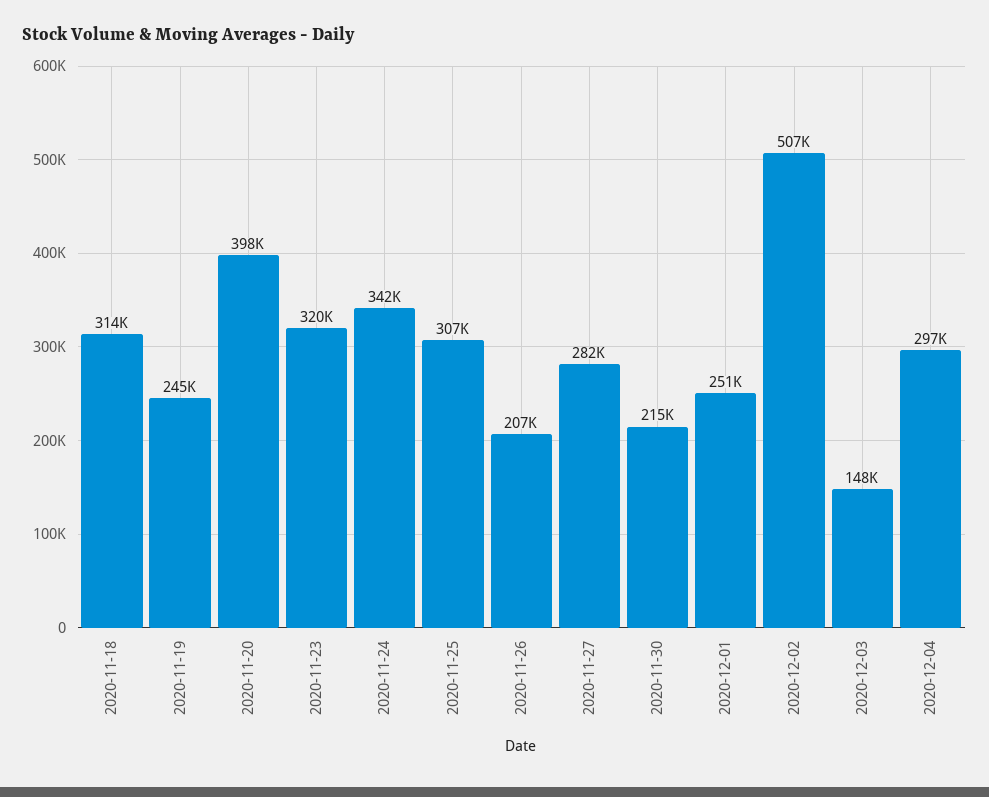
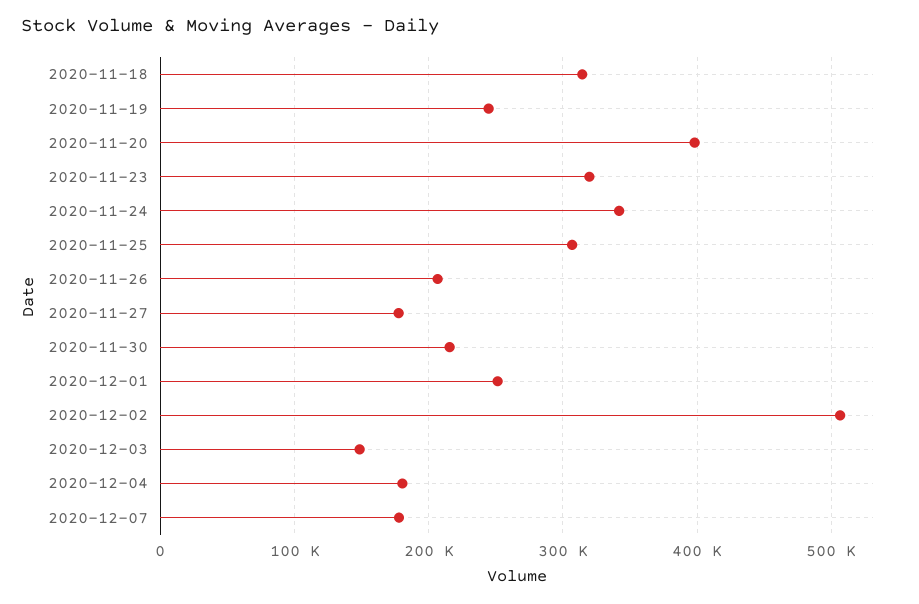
2020-11-27: 282000 -> 180000
2020-12-04: 297000 -> 180000
2020-12-07: none -> 180000

